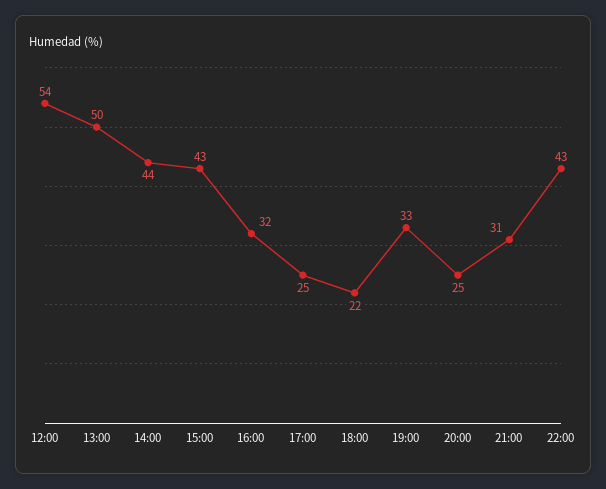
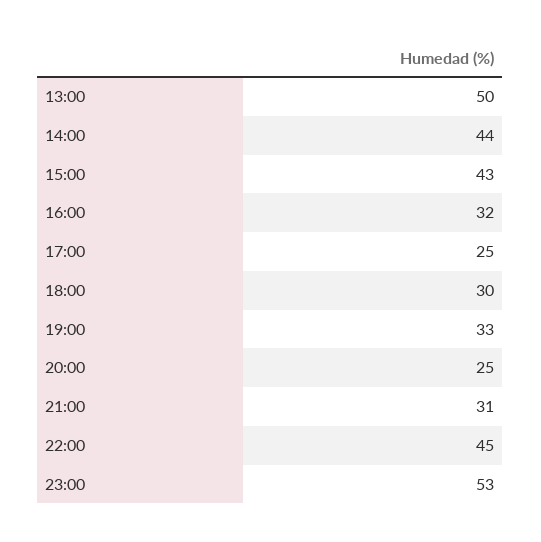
12:00: 54 -> none
18:00: 22 -> 30
22:00: 43 -> 45
23:00: none -> 53

